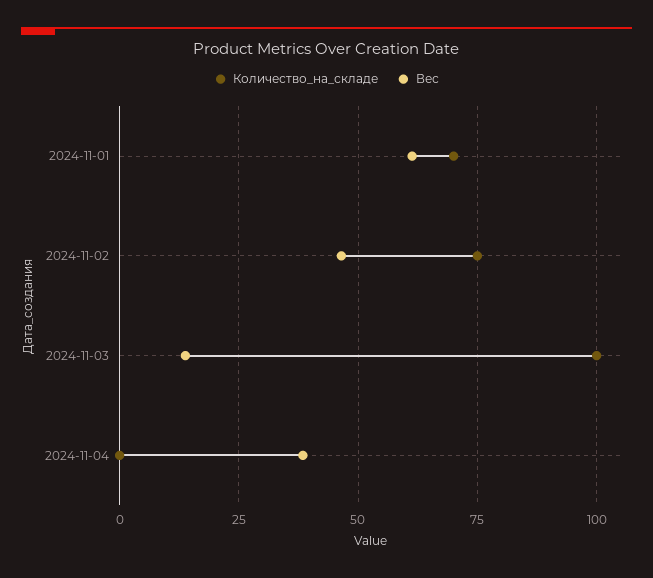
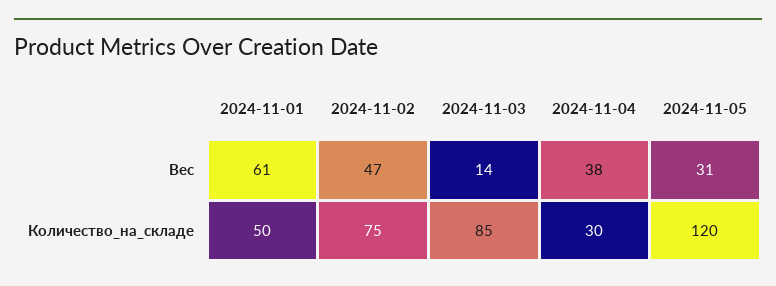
Количество_на_складе, 2024-11-01: 70 -> 50
Количество_на_складе, 2024-11-03: 100 -> 85
Количество_на_складе, 2024-11-04: 0 -> 30
Вес, 2024-11-05: none -> 31
Количество_на_складе, 2024-11-05: none -> 120

